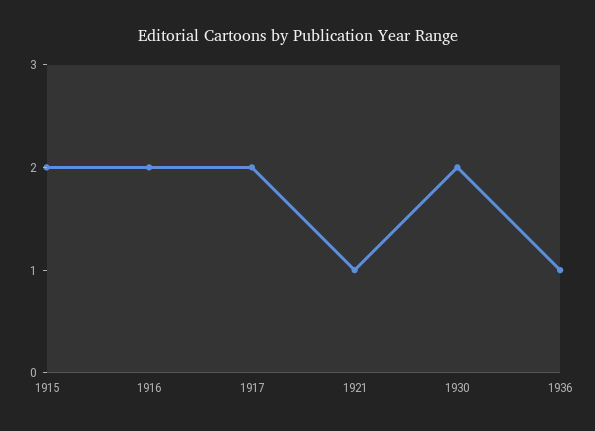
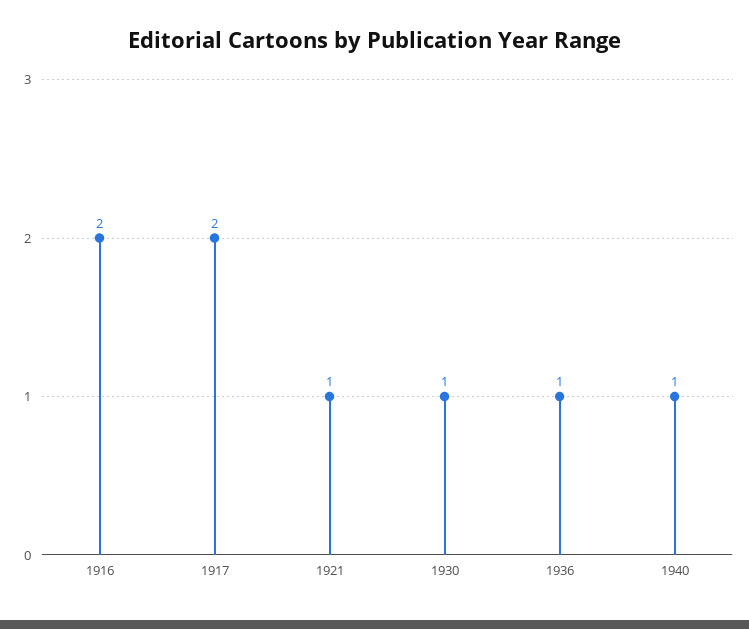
1915: 2 -> none
1930: 2 -> 1
1940: none -> 1

